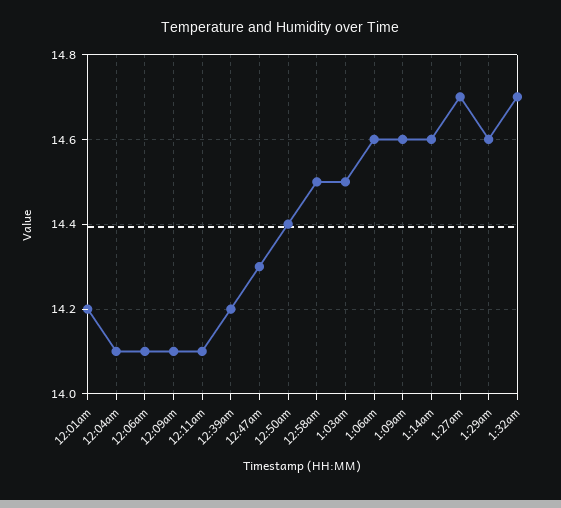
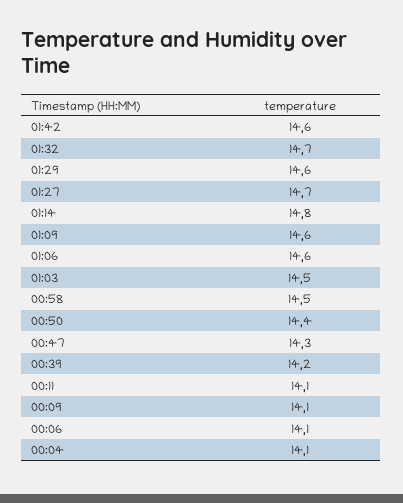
12:01am: 14.2 -> none
1:14am: 14.6 -> 14.8
01:42: none -> 14.6

